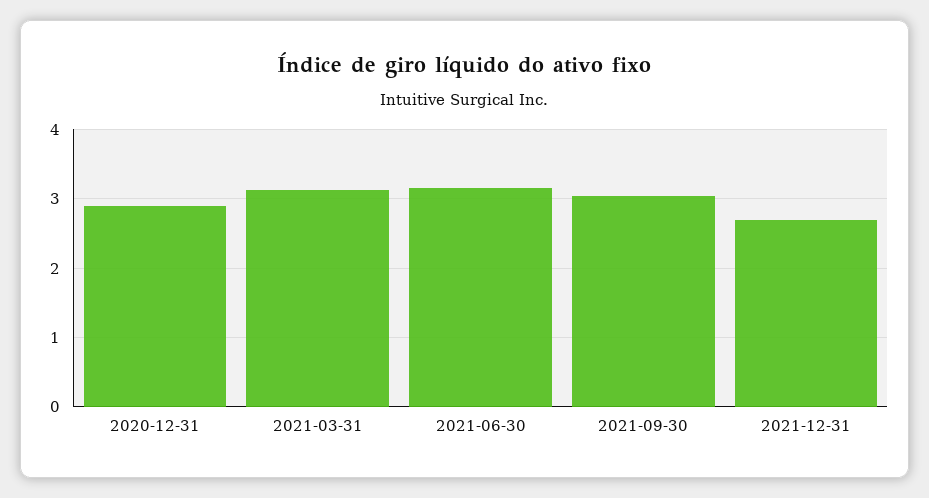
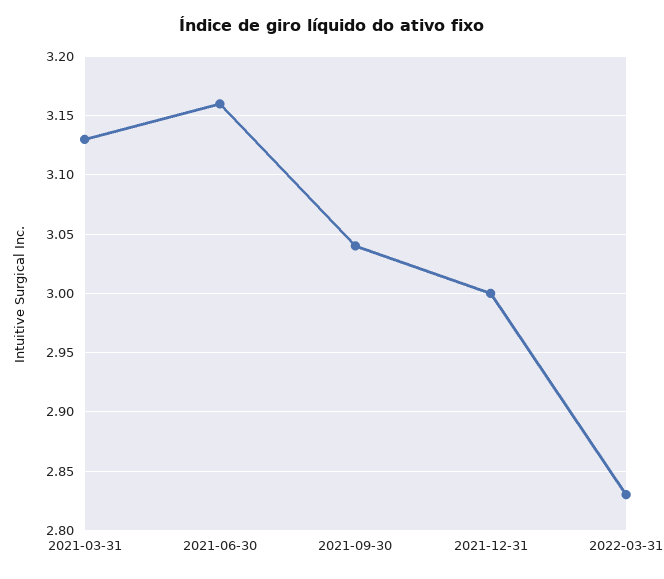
2020-12-31: 2.9 -> none
2021-12-31: 2.7 -> 3
2022-03-31: none -> 2.83

